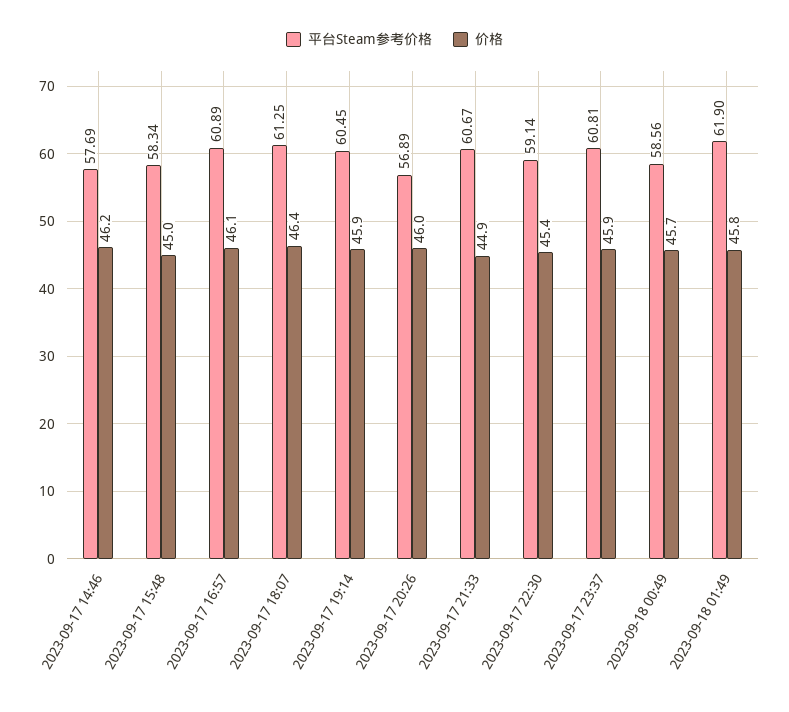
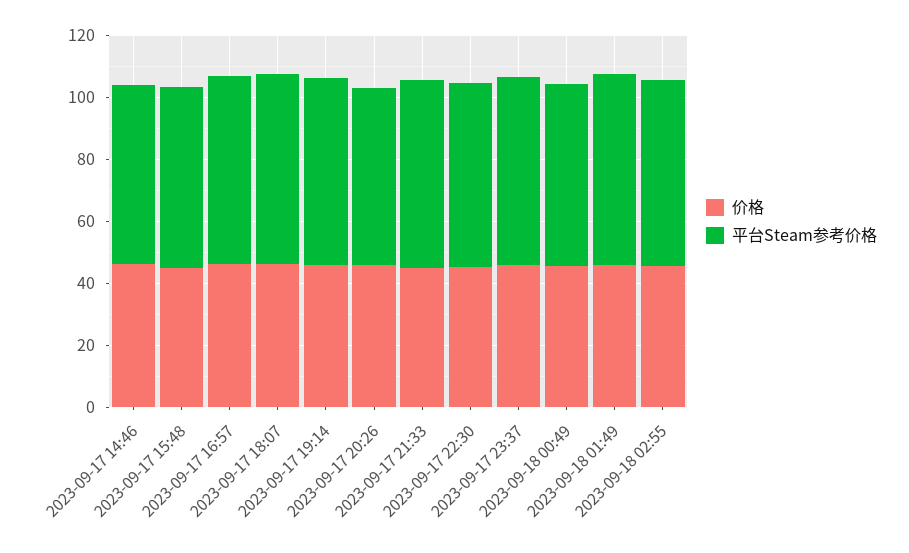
价格, 2023-09-18 02:55: none -> 45
平台Steam参考价格, 2023-09-18 02:55: none -> 60

